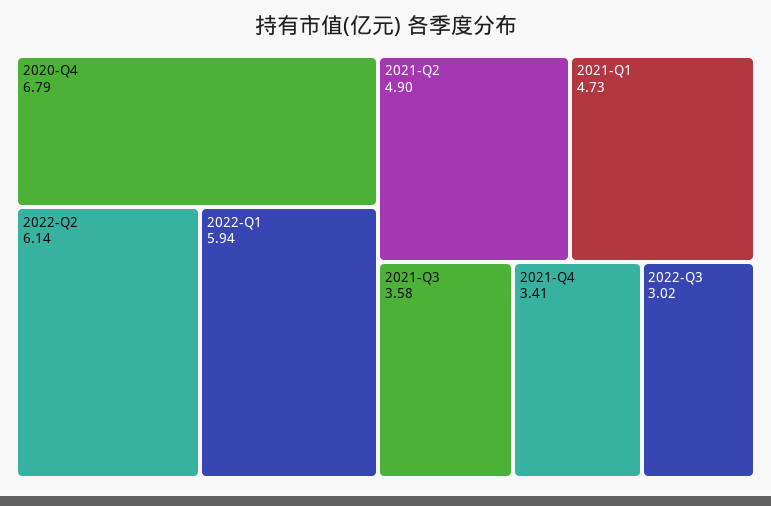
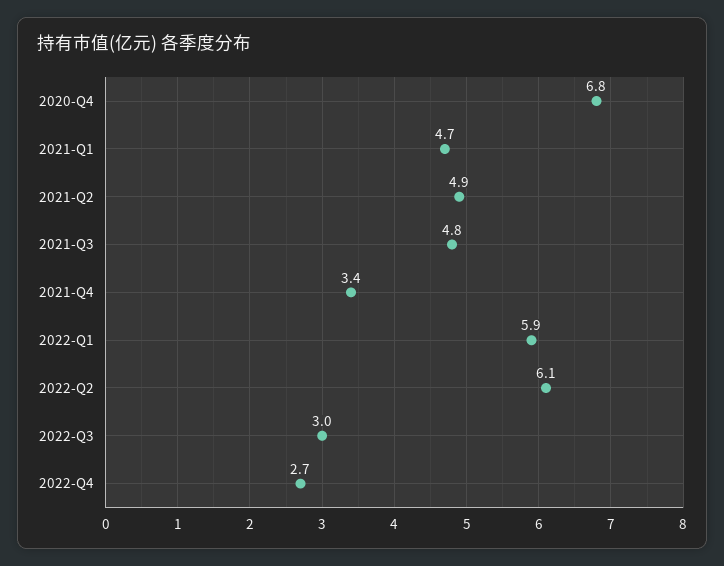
2021-Q3: 3.58 -> 4.8
2022-Q4: none -> 2.7

